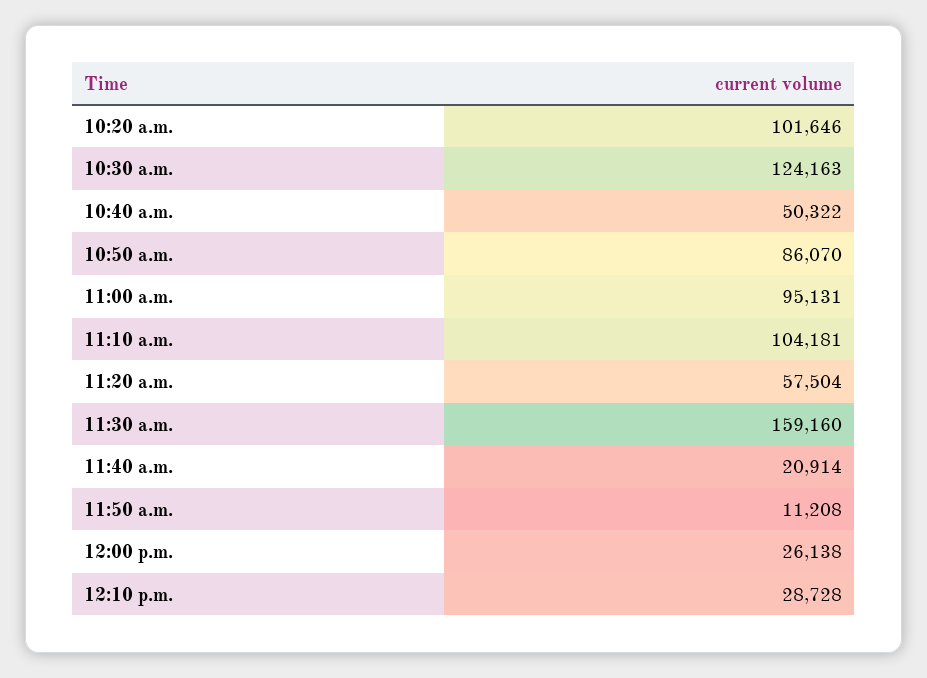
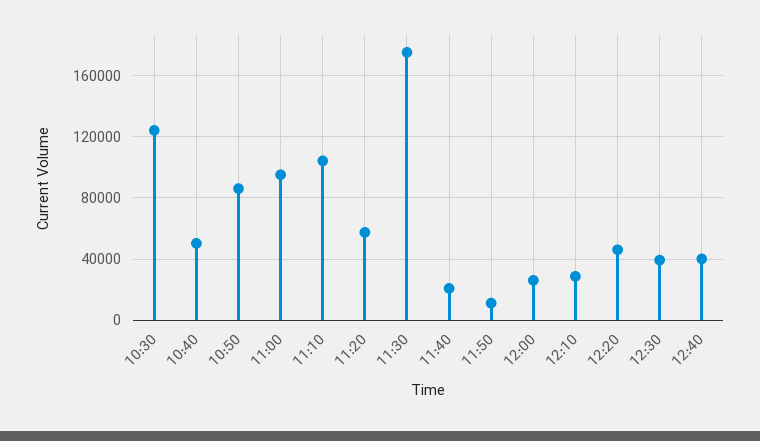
10:20 a.m.: 101646 -> none
11:30 a.m.: 159160 -> 175000
12:20: none -> 45000
12:30: none -> 40000
12:40: none -> 40000

